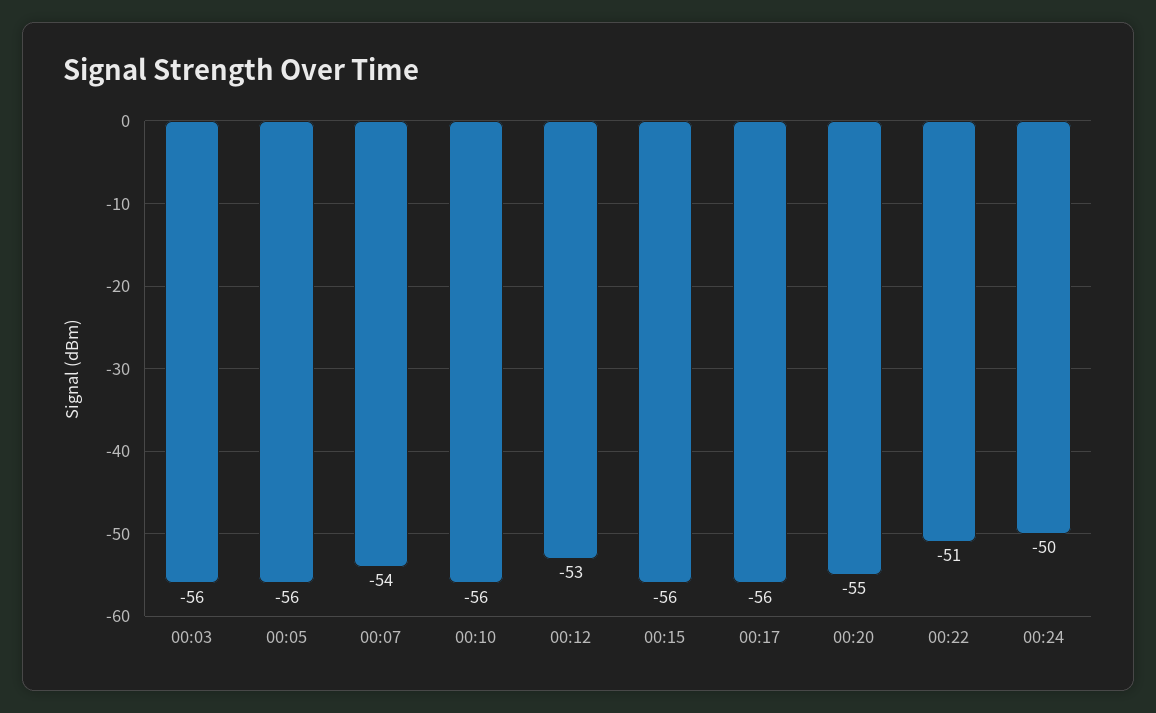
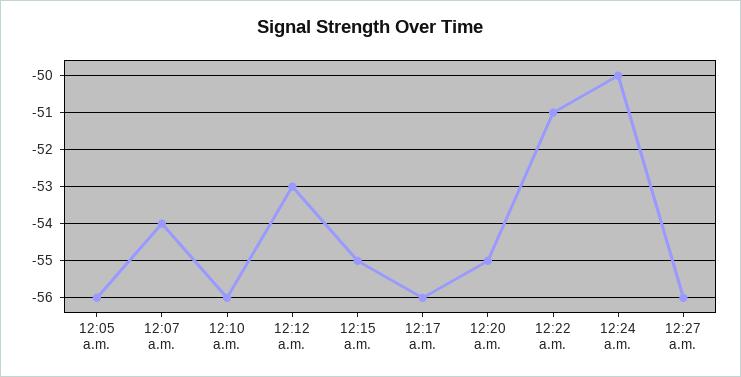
00:03: -56 -> none
00:15: -56 -> -55
12:27 a.m.: none -> -56

